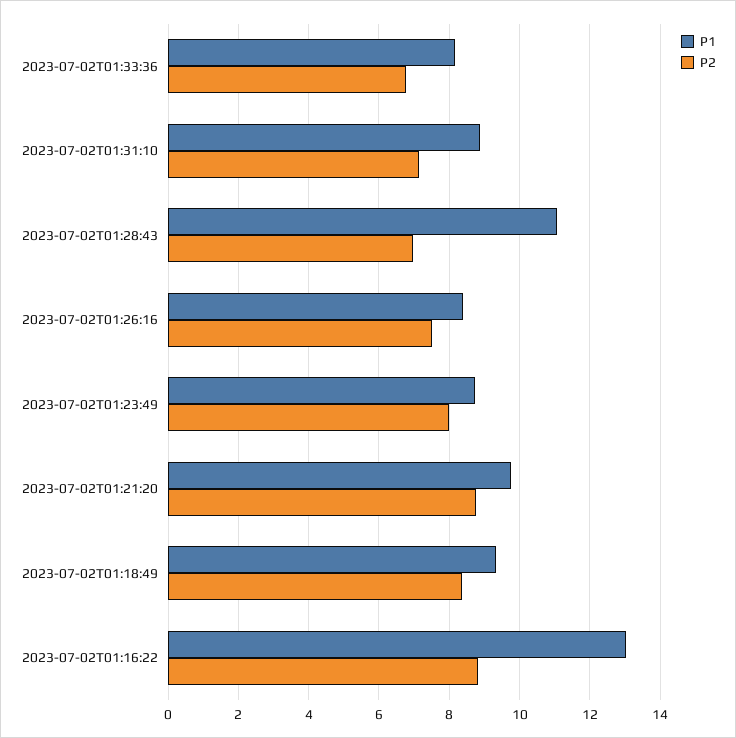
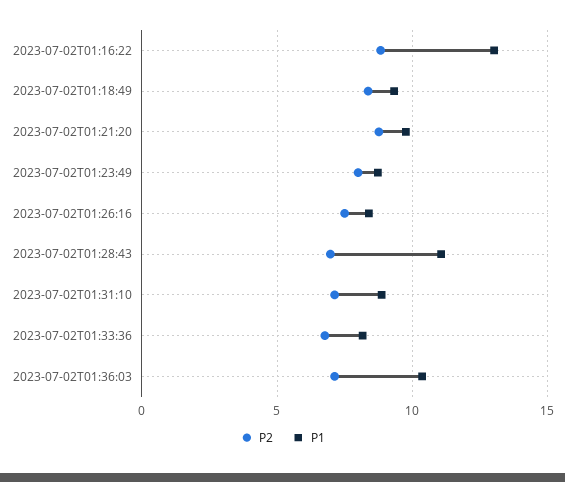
P2, 2023-07-02T01:36:03: none -> 7
P1, 2023-07-02T01:36:03: none -> 10.5

